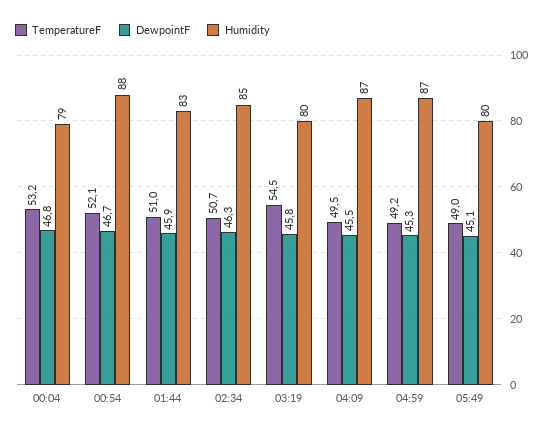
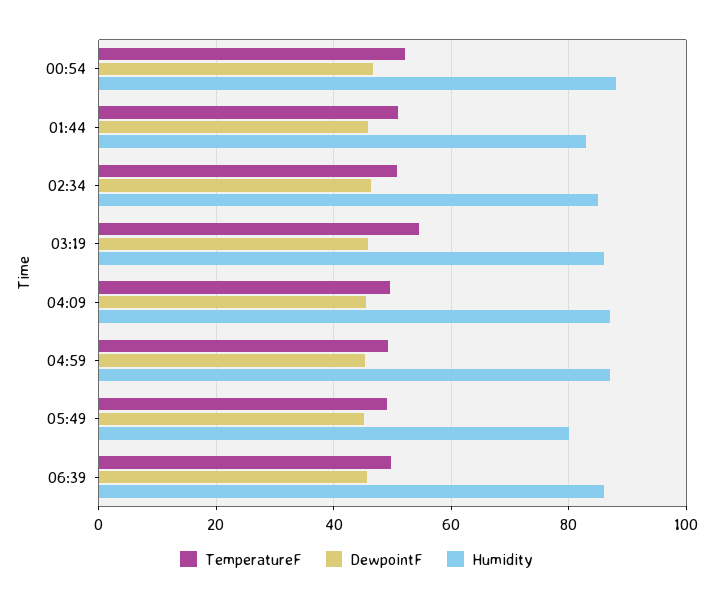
TemperatureF, 00:04: 53.2 -> none
DewpointF, 00:04: 46.8 -> none
Humidity, 00:04: 79 -> none
Humidity, 03:19: 80 -> 86
TemperatureF, 06:39: none -> 50
DewpointF, 06:39: none -> 46
Humidity, 06:39: none -> 86

